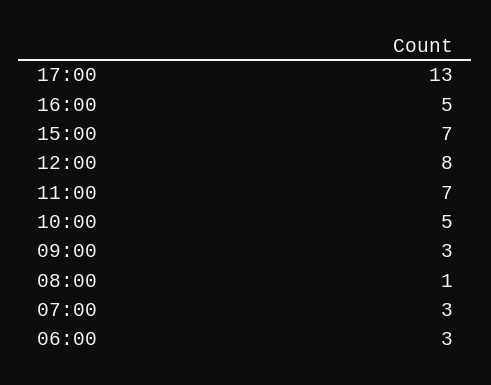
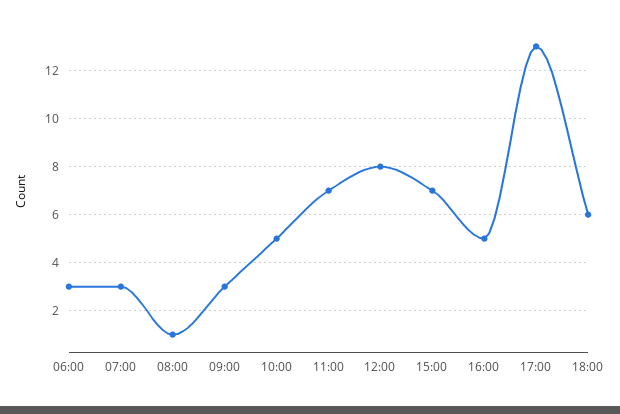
18:00: none -> 6

